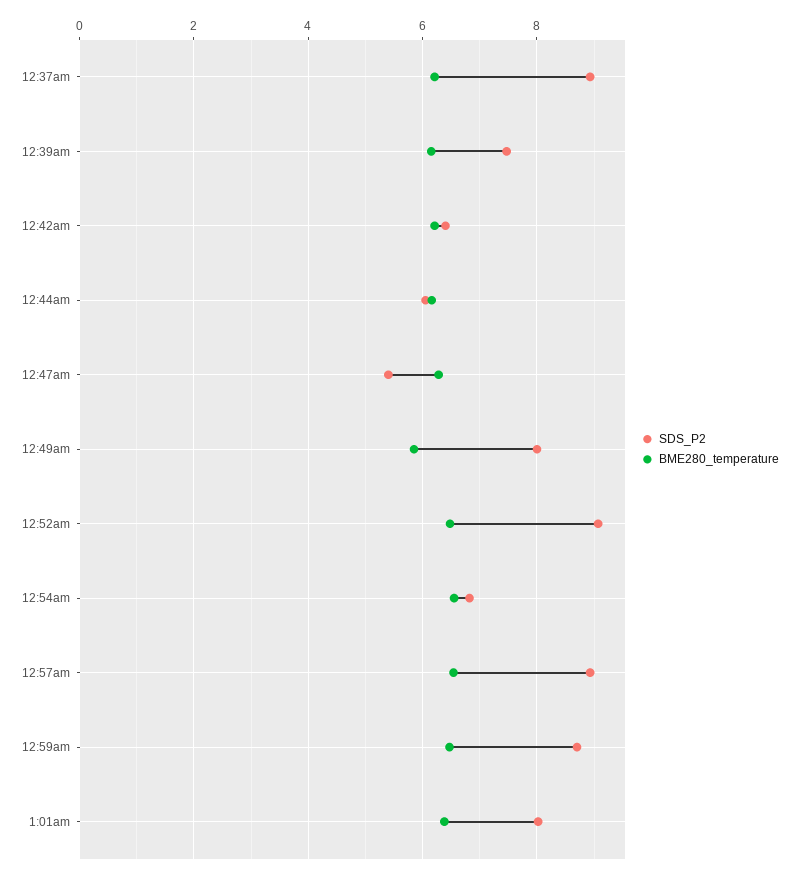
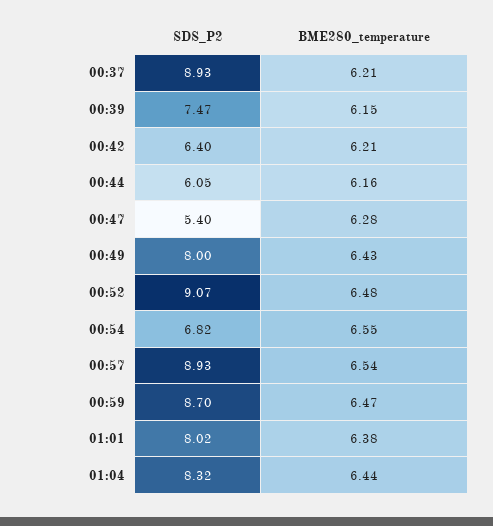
BME280_temperature, 12:49am: 5.8 -> 6.43
SDS_P2, 01:04: none -> 8.32
BME280_temperature, 01:04: none -> 6.44

